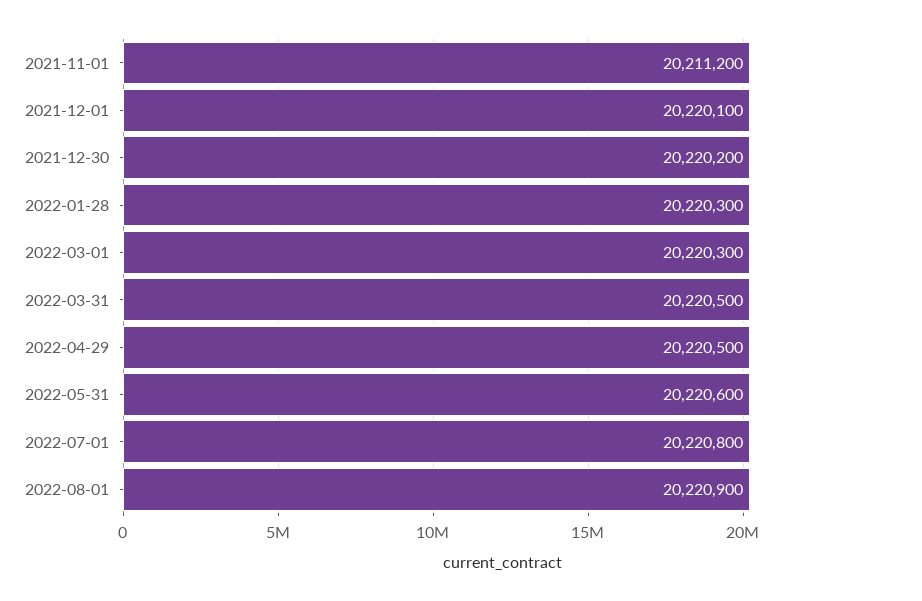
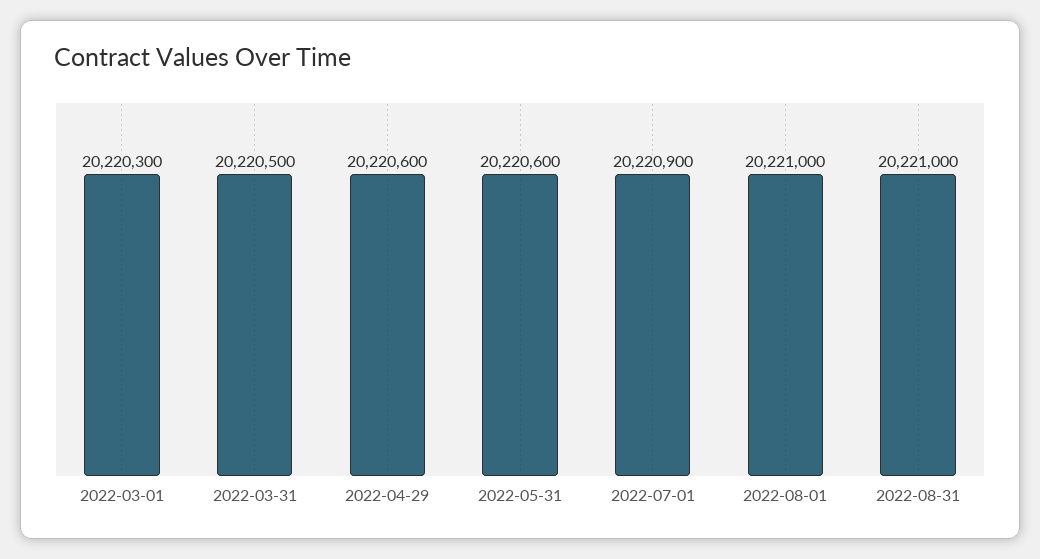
2021-11-01: 20211200 -> none
2021-12-01: 20220100 -> none
2021-12-30: 20220200 -> none
2022-01-28: 20220300 -> none
2022-04-29: 20220500 -> 20220600
2022-07-01: 20220800 -> 20220900
2022-08-01: 20220900 -> 20221000
2022-08-31: none -> 20221000

